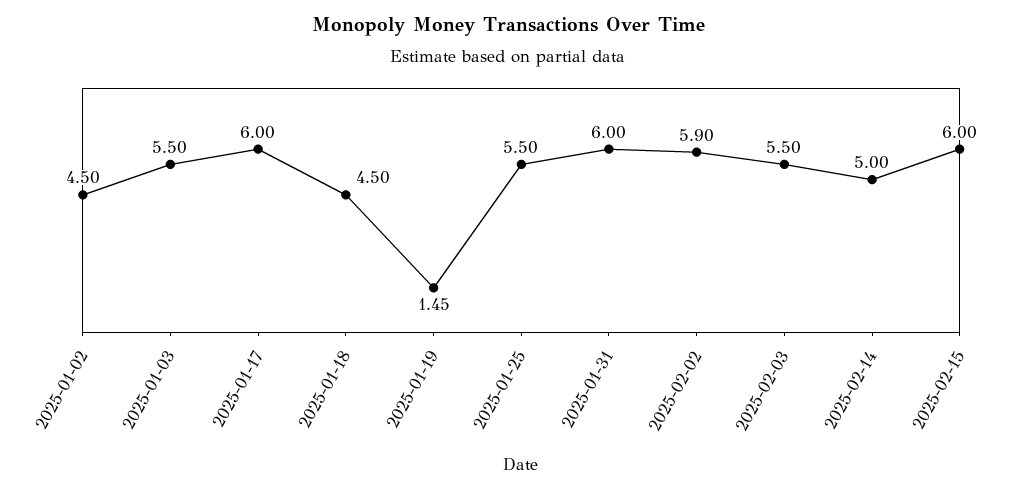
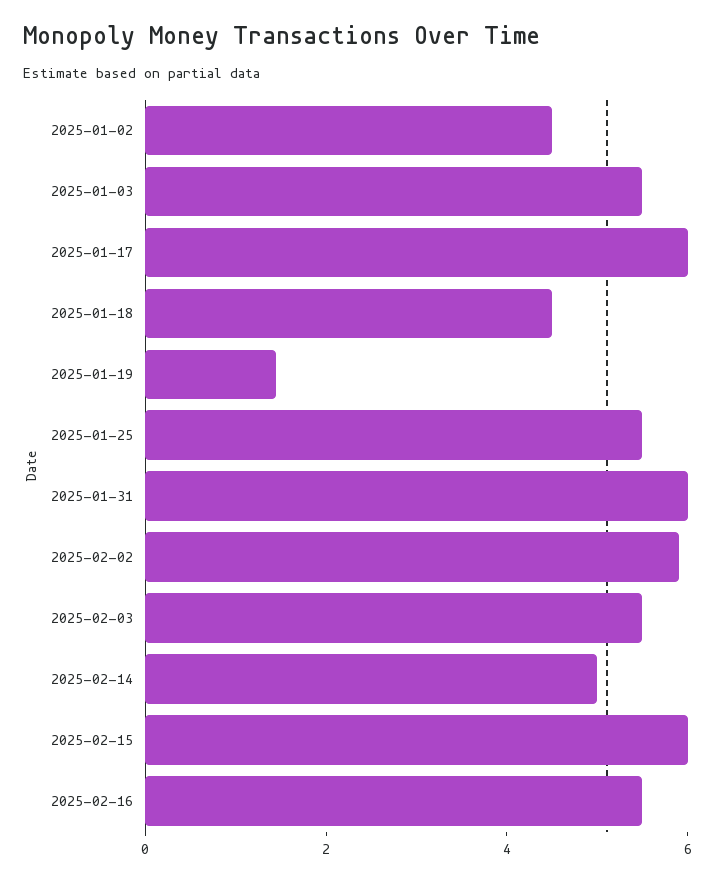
2025-02-16: none -> 5.5

